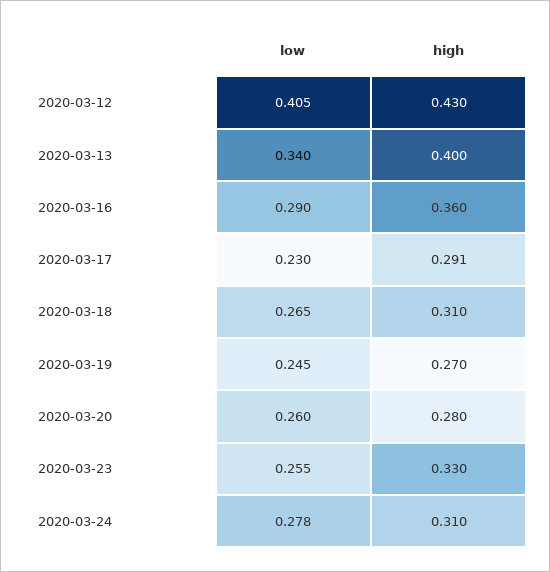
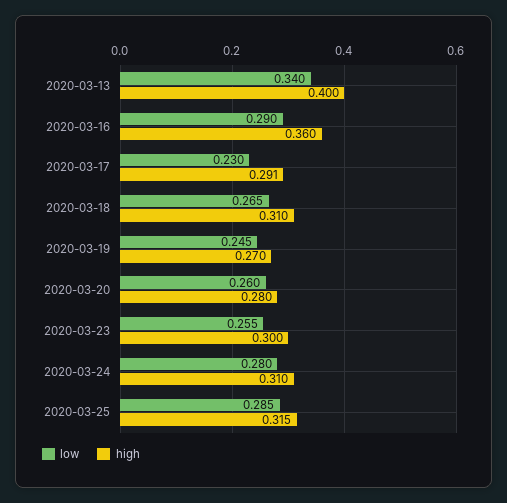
low, 2020-03-12: 0.405 -> none
high, 2020-03-12: 0.43 -> none
high, 2020-03-23: 0.33 -> 0.3
low, 2020-03-24: 0.278 -> 0.28
low, 2020-03-25: none -> 0.285
high, 2020-03-25: none -> 0.315

